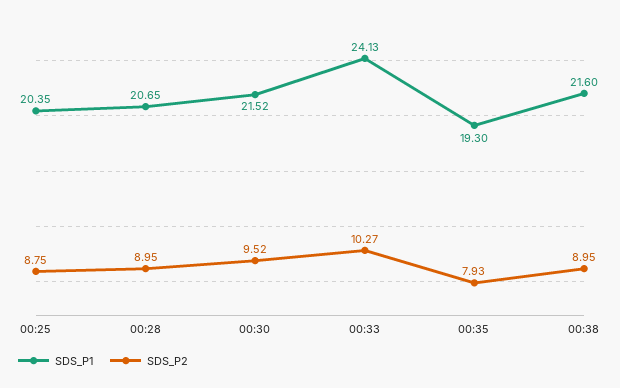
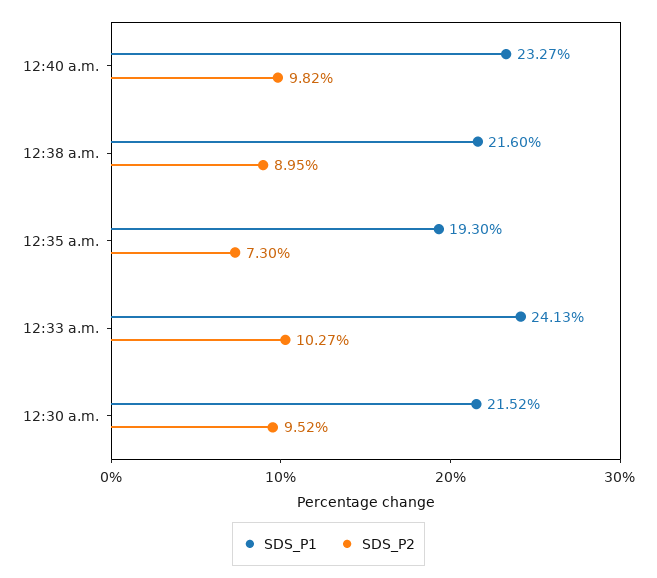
SDS_P1, 00:25: 20.35 -> none
SDS_P2, 00:25: 8.75 -> none
SDS_P1, 00:28: 20.65 -> none
SDS_P2, 00:28: 8.95 -> none
SDS_P2, 00:35: 7.93 -> 7.3
SDS_P1, 12:40 a.m.: none -> 23.27
SDS_P2, 12:40 a.m.: none -> 9.82

